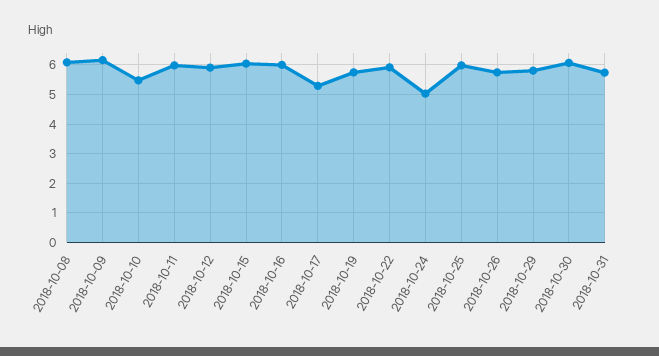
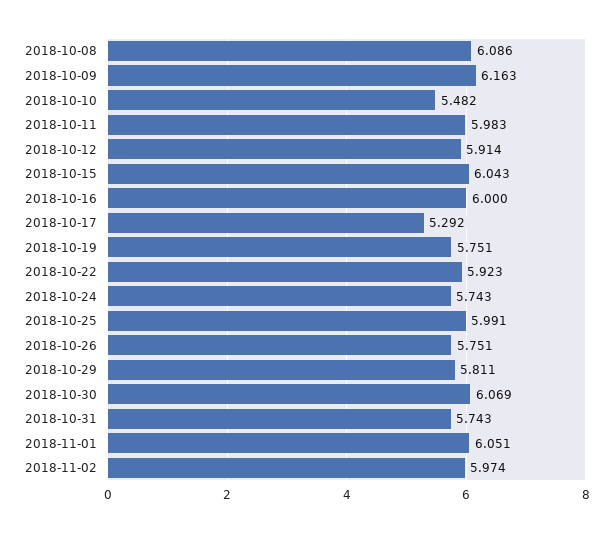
2018-10-24: 5 -> 5.743
2018-11-01: none -> 6.051
2018-11-02: none -> 5.974

